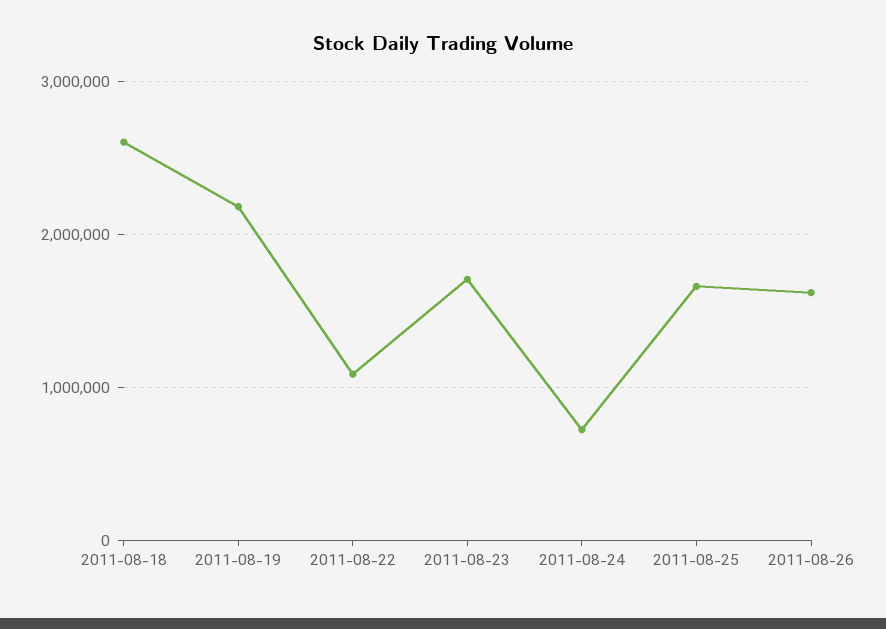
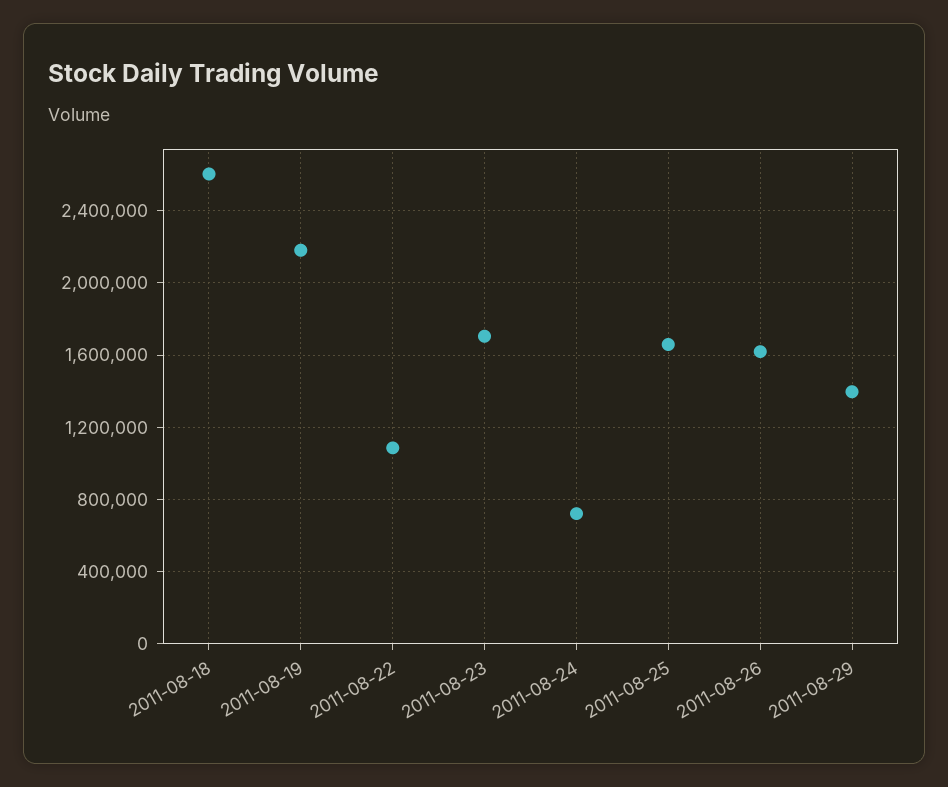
2011-08-29: none -> 1400000

